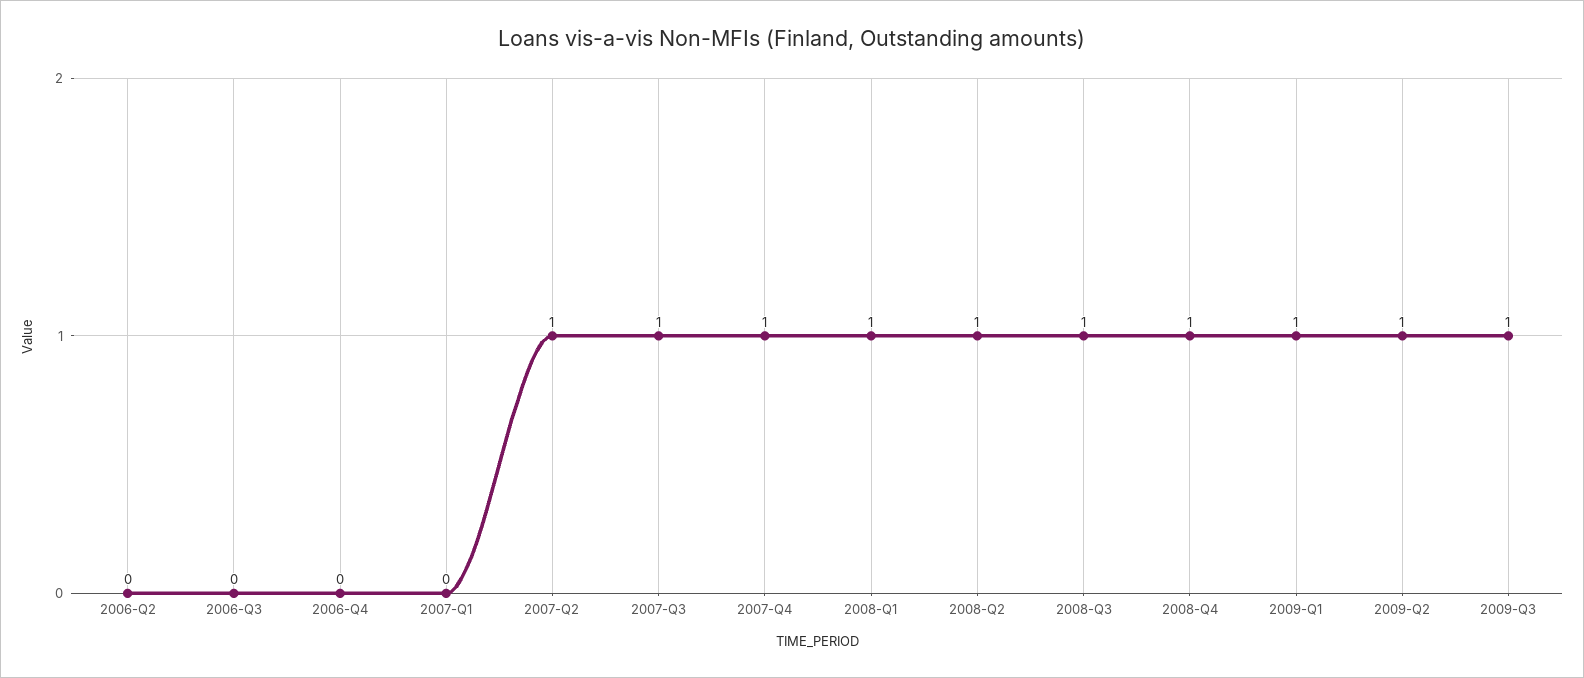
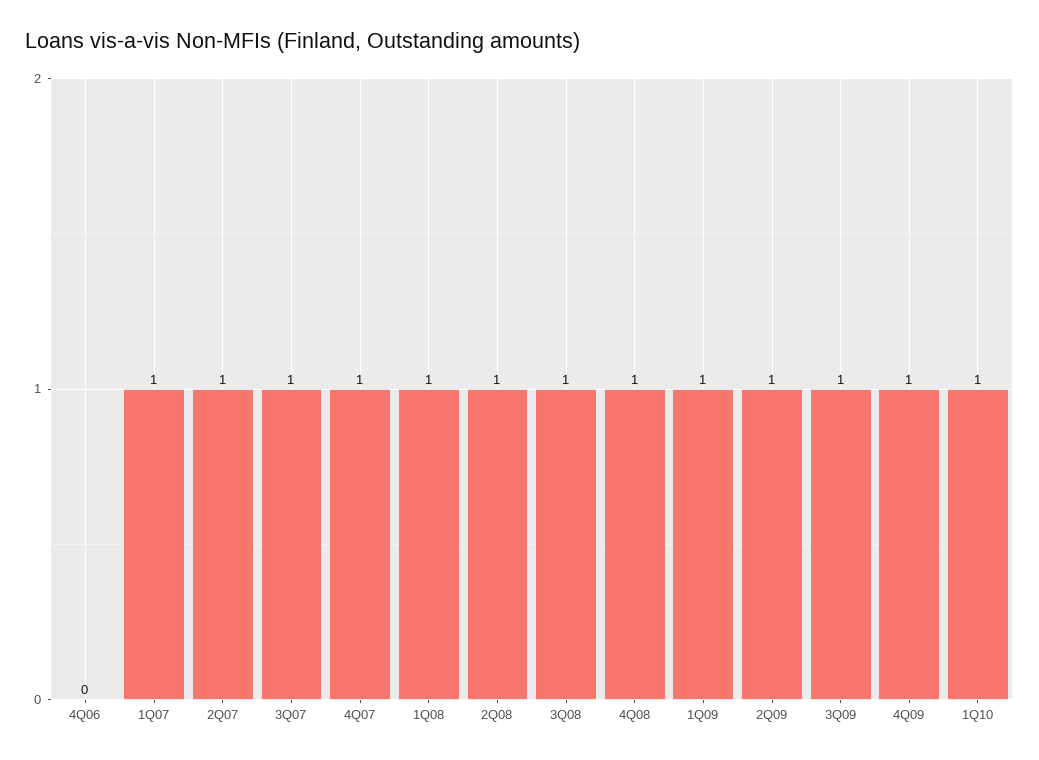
2006-Q2: 0 -> none
2006-Q3: 0 -> none
2007-Q1: 0 -> 1
4Q09: none -> 1
1Q10: none -> 1

